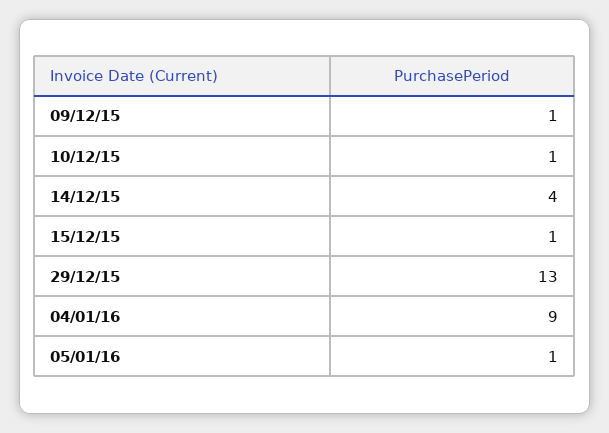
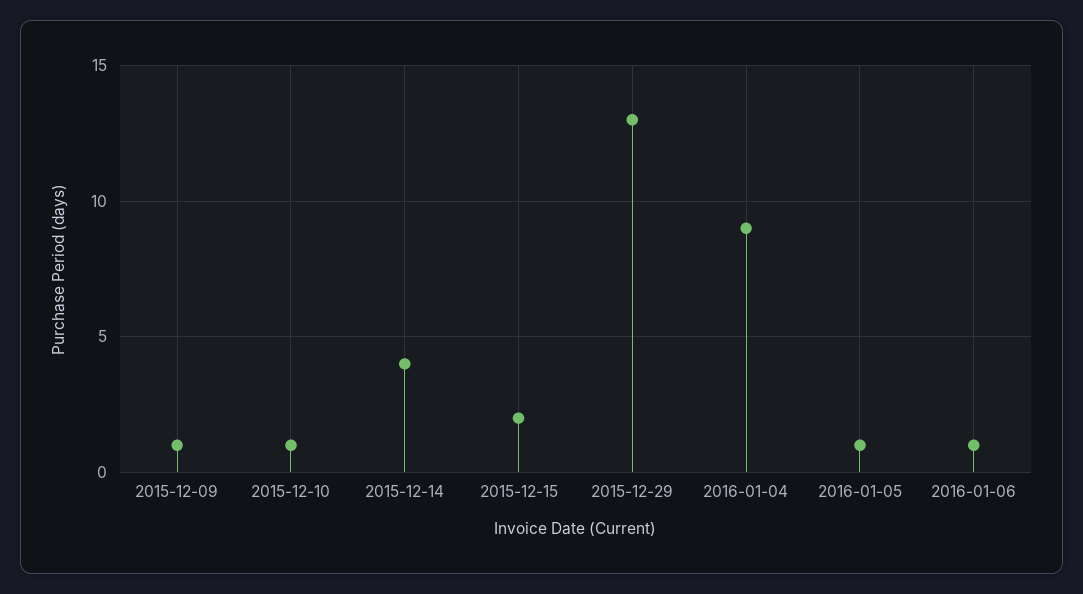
15/12/15: 1 -> 2
2016-01-06: none -> 1

